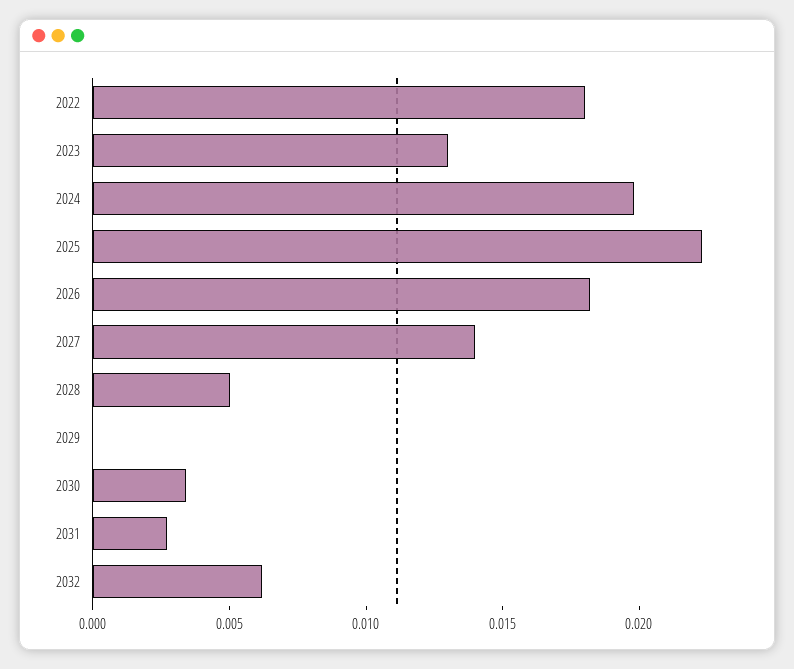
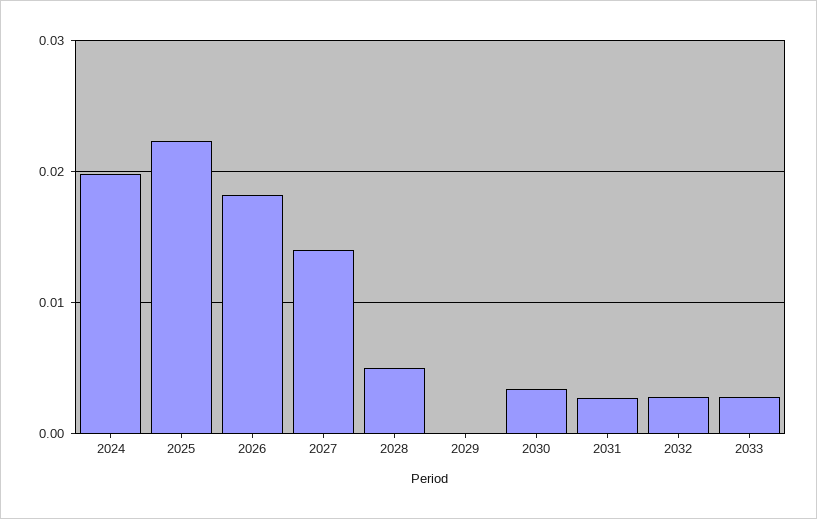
2022: 0.018 -> none
2023: 0.013 -> none
2032: 0.006 -> 0.003
2033: none -> 0.003

